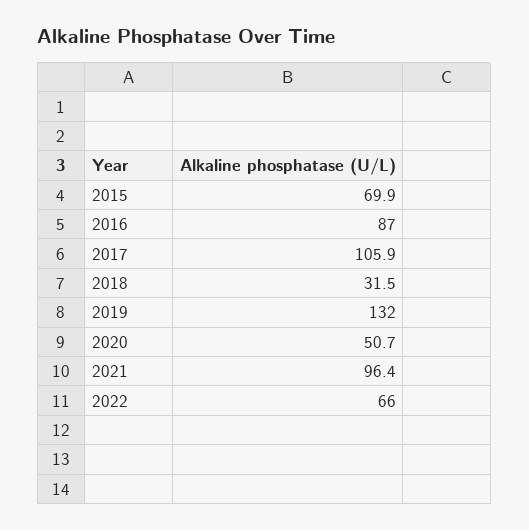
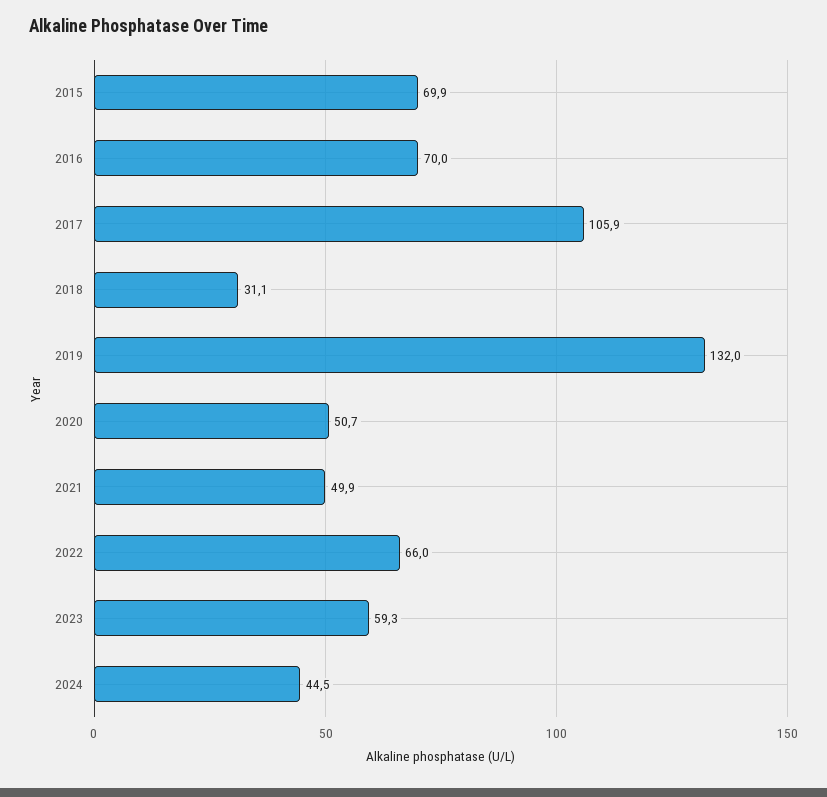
2016: 87 -> 70
2018: 31.5 -> 31.1
2021: 96.4 -> 49.9
2023: none -> 59.3
2024: none -> 44.5

